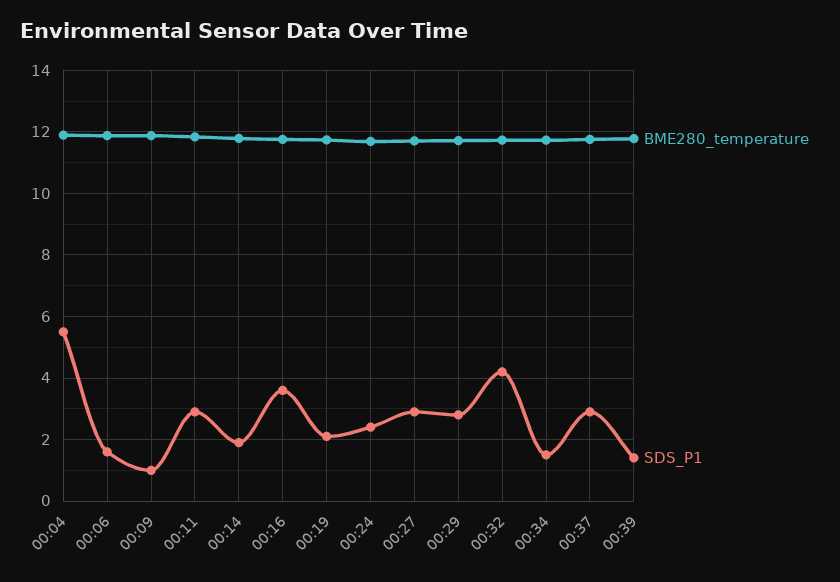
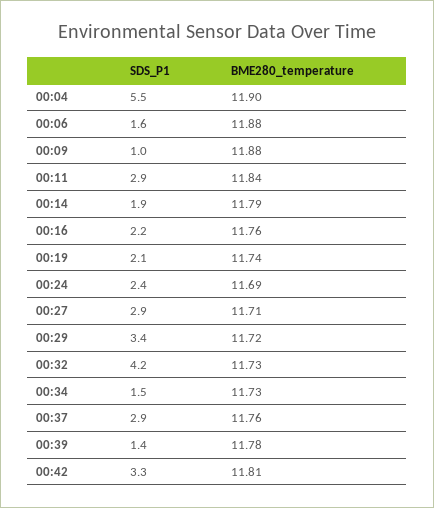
SDS_P1, 00:16: 3.6 -> 2.2
SDS_P1, 00:29: 2.8 -> 3.4
SDS_P1, 00:42: none -> 3.3
BME280_temperature, 00:42: none -> 11.81

